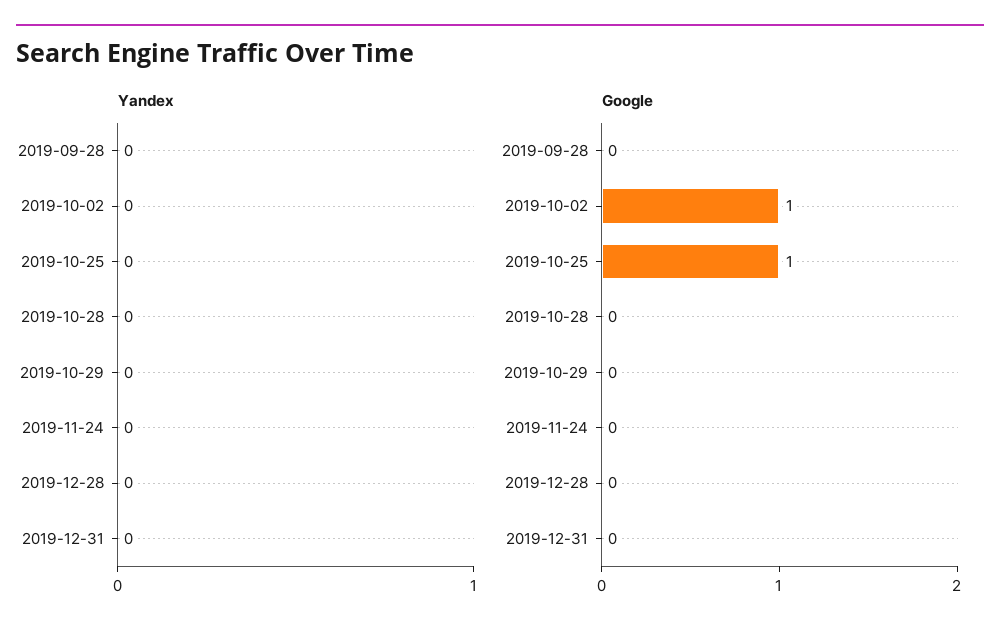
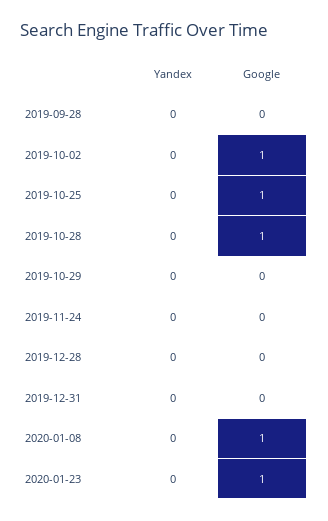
Google, 2019-10-28: 0 -> 1
Yandex, 2020-01-08: none -> 0
Google, 2020-01-08: none -> 1
Yandex, 2020-01-23: none -> 0
Google, 2020-01-23: none -> 1

